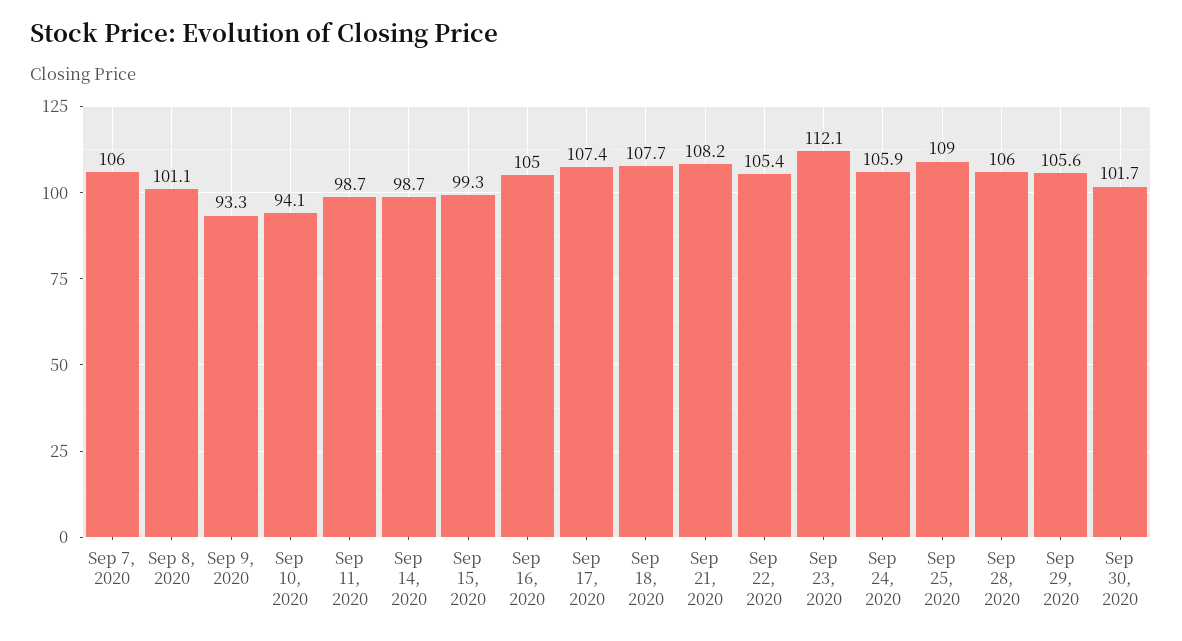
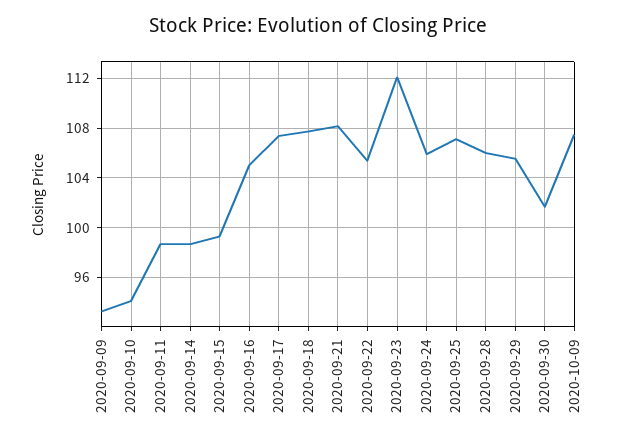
Sep 7, 2020: 106 -> none
Sep 8, 2020: 101.1 -> none
Sep 25, 2020: 109 -> 107
2020-10-09: none -> 107.5

